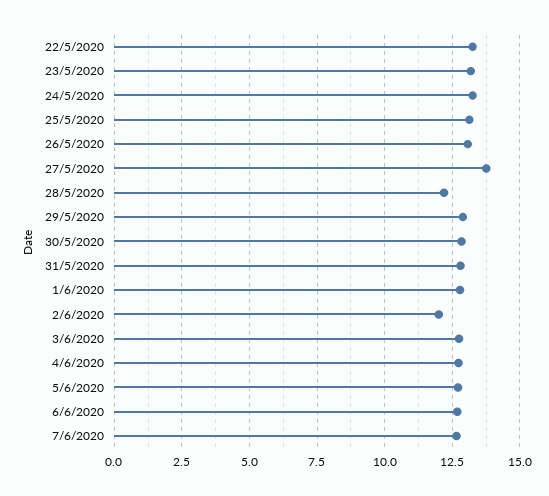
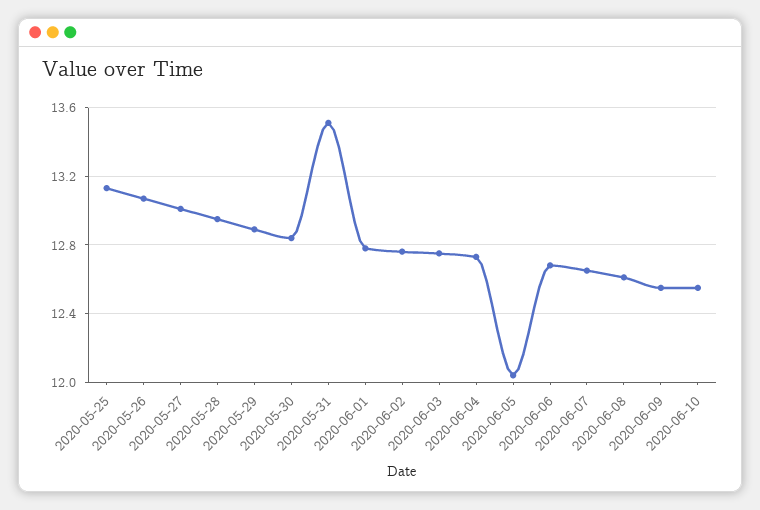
22/5/2020: 13.25 -> none
23/5/2020: 13.25 -> none
24/5/2020: 13.25 -> none
27/5/2020: 13.75 -> 13
28/5/2020: 12.25 -> 12.95
31/5/2020: 12.75 -> 13.5
2/6/2020: 12 -> 12.75
5/6/2020: 12.75 -> 12.05
2020-06-08: none -> 12.6
2020-06-09: none -> 12.55
2020-06-10: none -> 12.55

